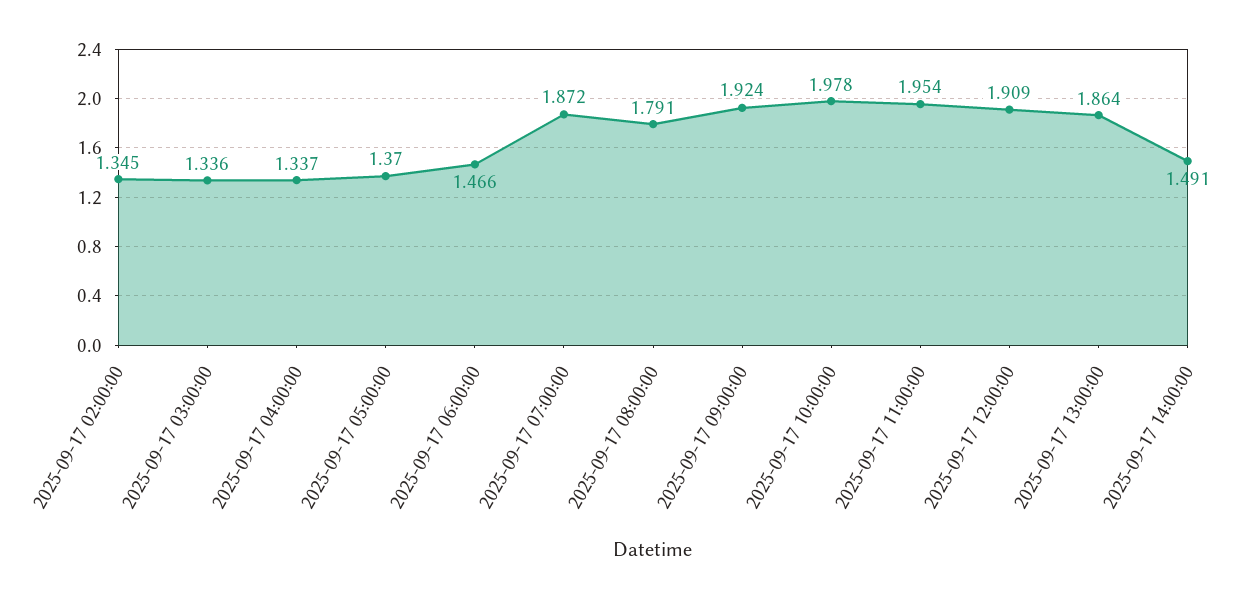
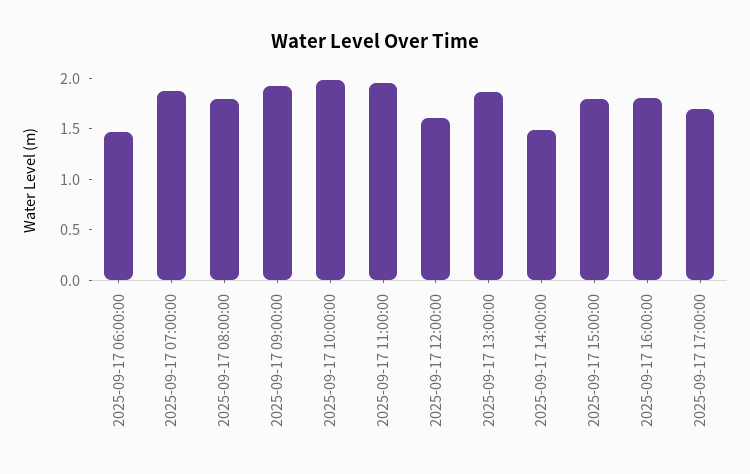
2025-09-17 02:00:00: 1.345 -> none
2025-09-17 03:00:00: 1.336 -> none
2025-09-17 04:00:00: 1.337 -> none
2025-09-17 05:00:00: 1.37 -> none
2025-09-17 12:00:00: 1.909 -> 1.6
2025-09-17 15:00:00: none -> 1.8
2025-09-17 16:00:00: none -> 1.8
2025-09-17 17:00:00: none -> 1.7

